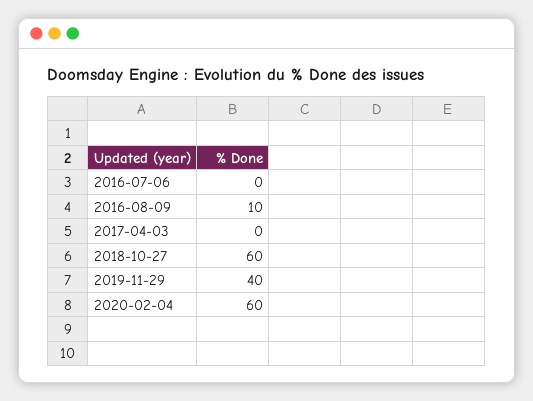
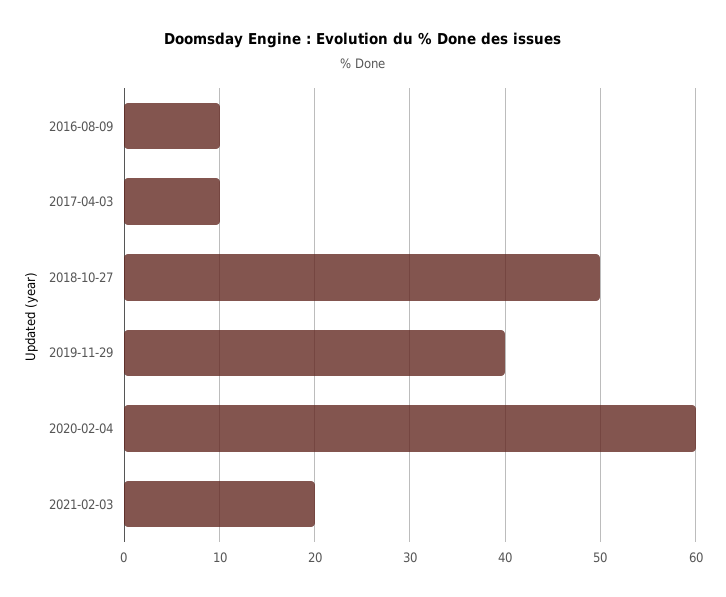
2016-07-06: 0 -> none
2017-04-03: 0 -> 10
2018-10-27: 60 -> 50
2021-02-03: none -> 20

